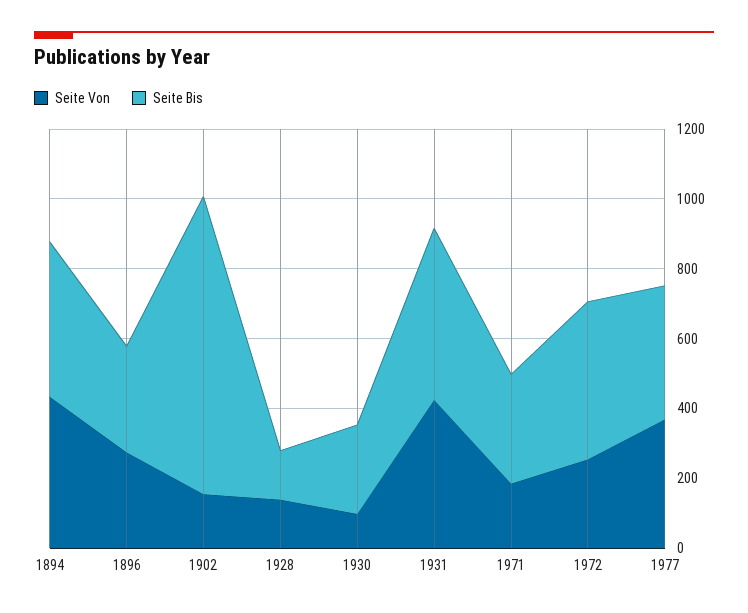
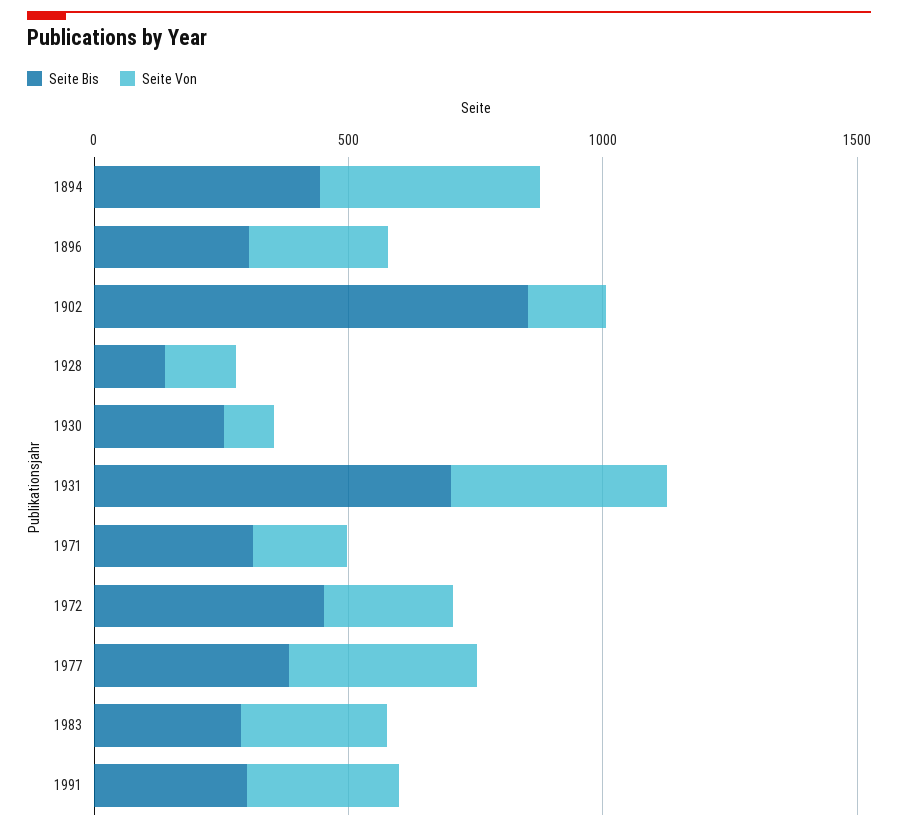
Seite Bis, 1931: 500 -> 700
Seite Bis, 1983: none -> 300
Seite Von, 1983: none -> 300
Seite Bis, 1991: none -> 300
Seite Von, 1991: none -> 300

